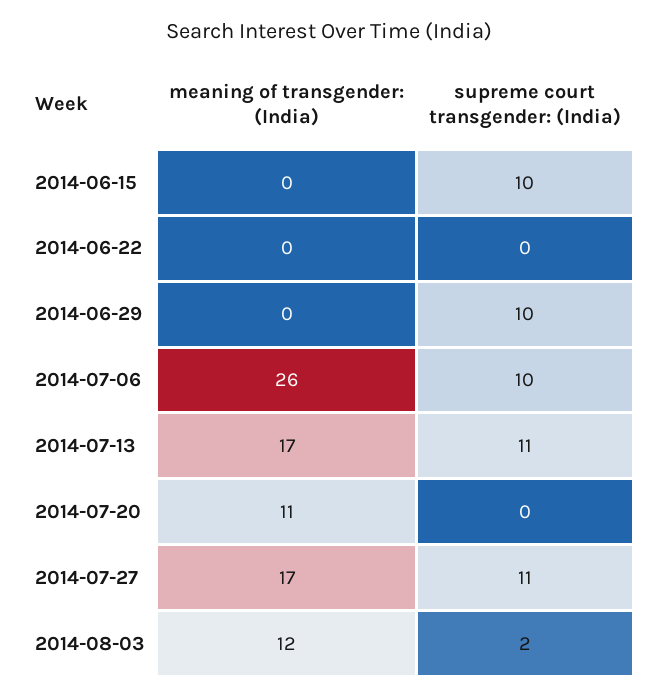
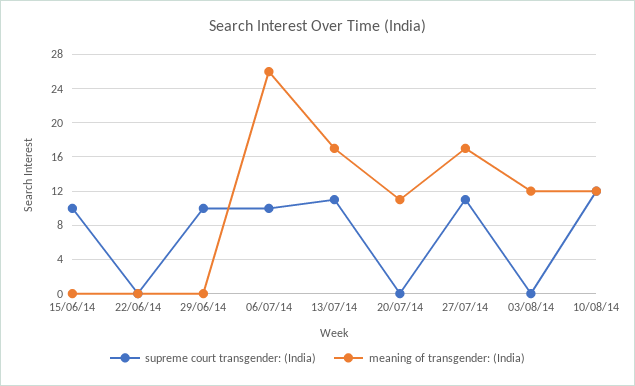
supreme court transgender: (India), 2014-08-03: 2 -> 0
supreme court transgender: (India), 10/08/14: none -> 12
meaning of transgender: (India), 10/08/14: none -> 12

